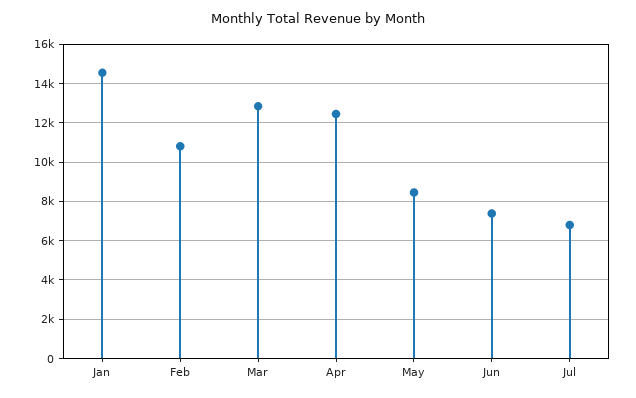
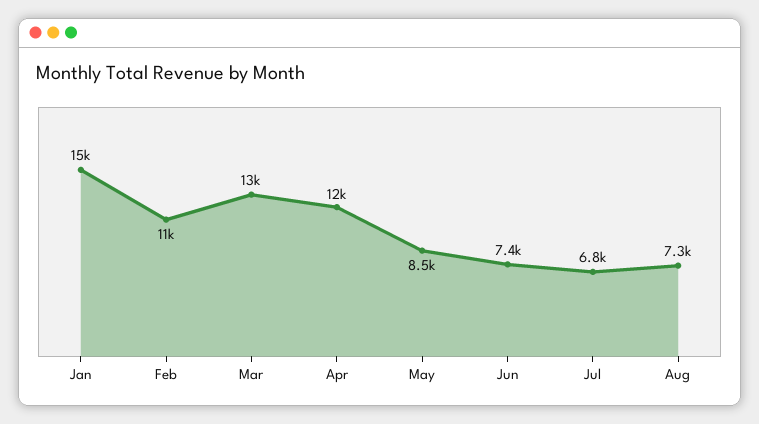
Aug: none -> 7300

